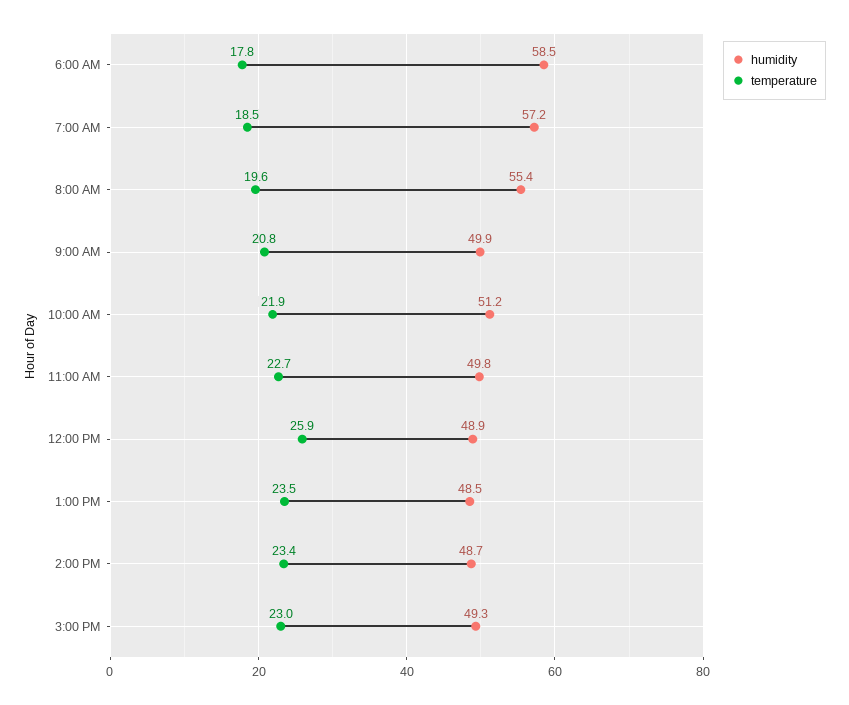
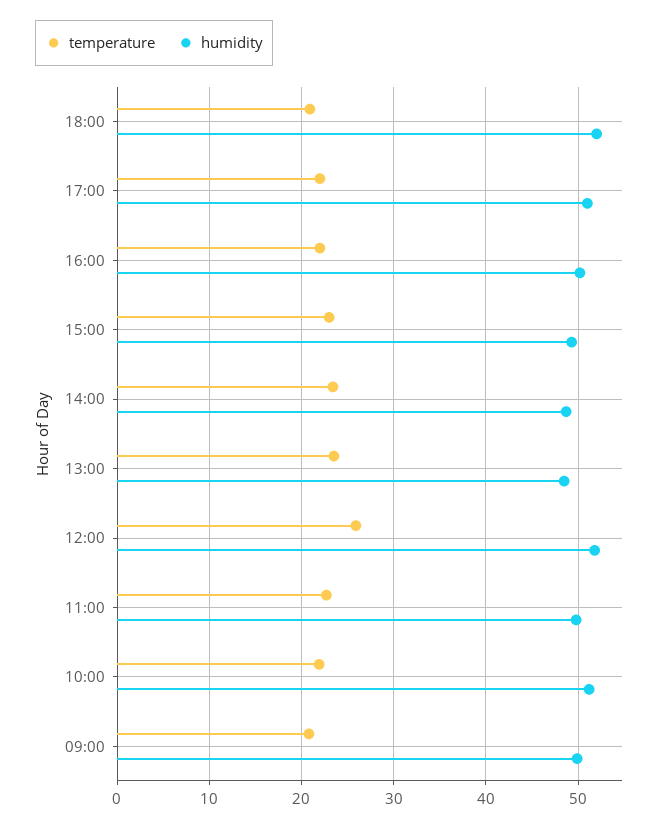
humidity, 6:00 AM: 58.5 -> none
temperature, 6:00 AM: 17.8 -> none
humidity, 7:00 AM: 57.2 -> none
temperature, 7:00 AM: 18.5 -> none
humidity, 8:00 AM: 55.4 -> none
temperature, 8:00 AM: 19.6 -> none
humidity, 12:00 PM: 48.9 -> 52
temperature, 18:00: none -> 21
humidity, 18:00: none -> 52
temperature, 17:00: none -> 22
humidity, 17:00: none -> 51
temperature, 16:00: none -> 22
humidity, 16:00: none -> 50

